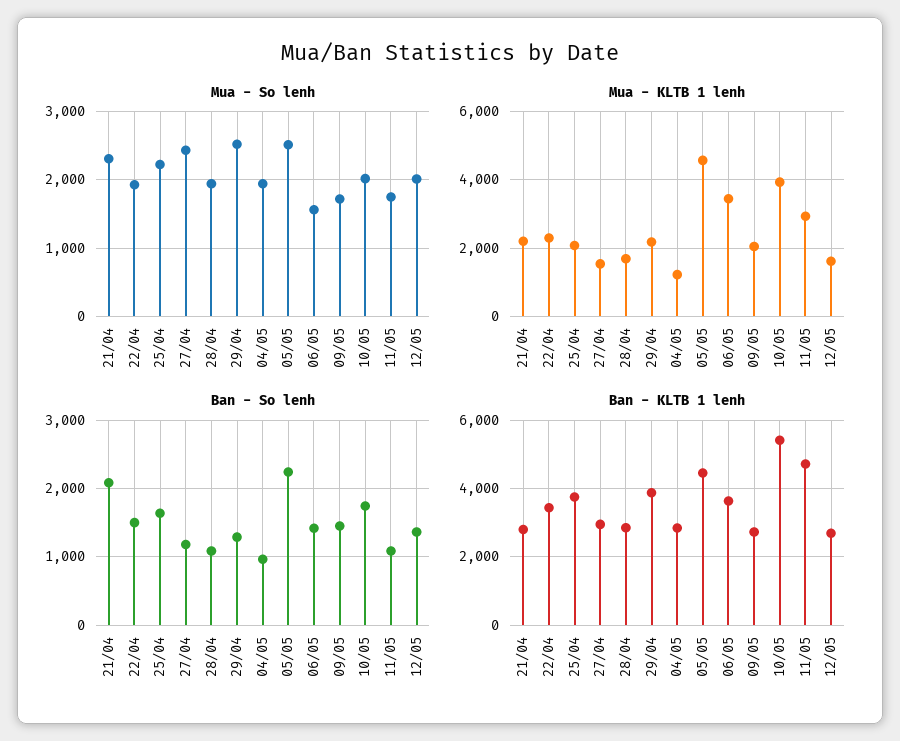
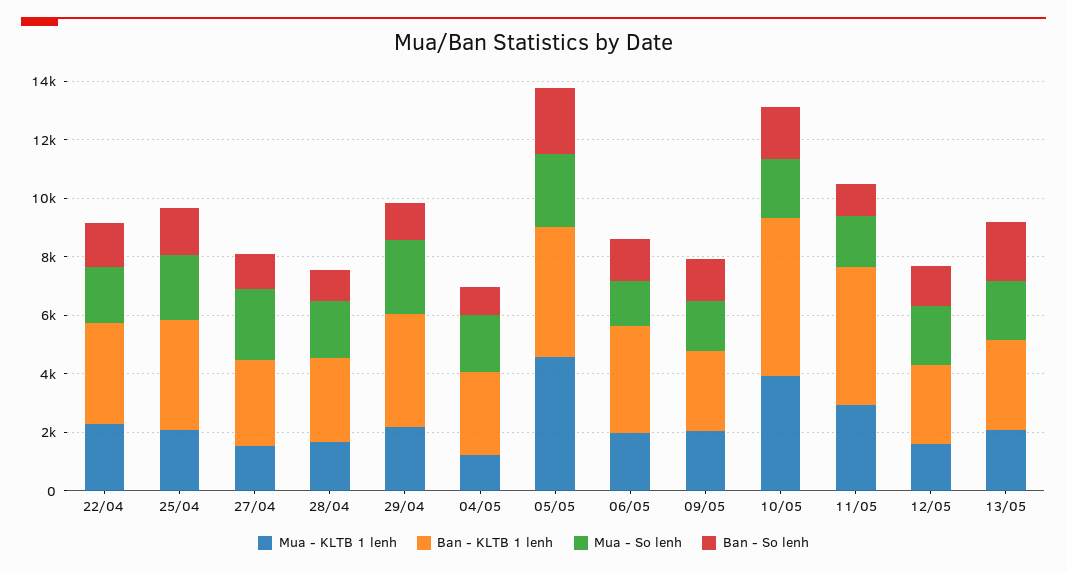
Mua - So lenh, 21/04: 2300 -> none
Mua - KLTB 1 lenh, 21/04: 2200 -> none
Mua - KLTB 1 lenh, 06/05: 3400 -> 2000
Ban - So lenh, 21/04: 2100 -> none
Ban - KLTB 1 lenh, 21/04: 2800 -> none
Mua - KLTB 1 lenh, 13/05: none -> 2000
Ban - KLTB 1 lenh, 13/05: none -> 3000
Mua - So lenh, 13/05: none -> 2000
Ban - So lenh, 13/05: none -> 2000

